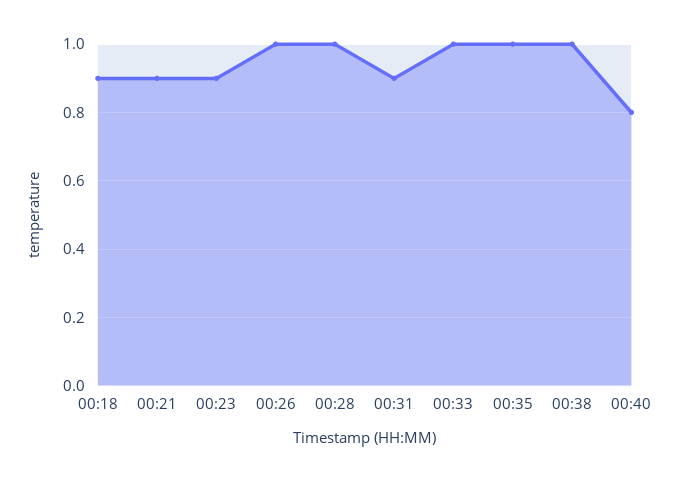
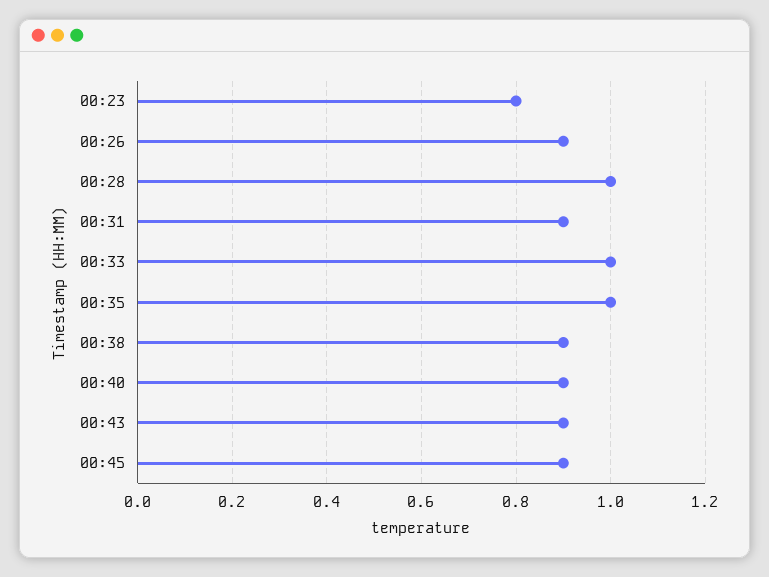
00:18: 0.9 -> none
00:21: 0.9 -> none
00:23: 0.9 -> 0.8
00:26: 1 -> 0.9
00:38: 1 -> 0.9
00:40: 0.8 -> 0.9
00:43: none -> 0.9
00:45: none -> 0.9

